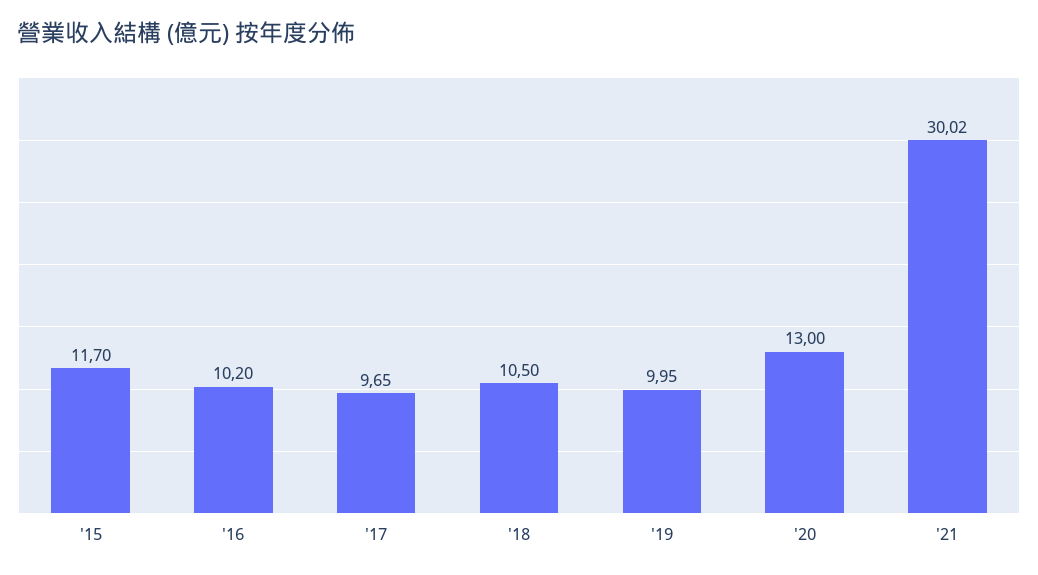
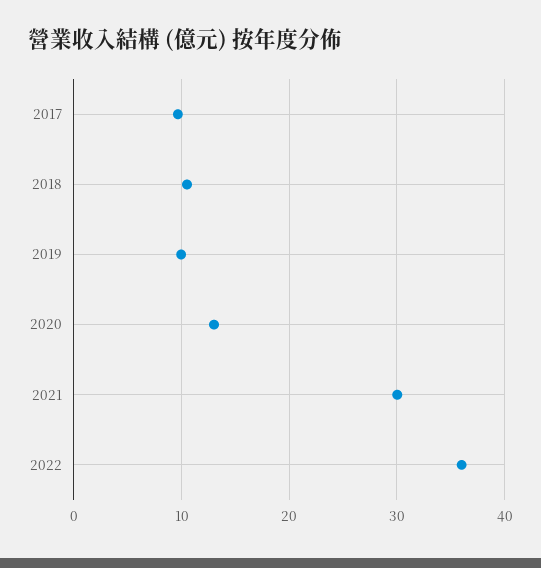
'15: 11.7 -> none
'16: 10.2 -> none
2022: none -> 36

